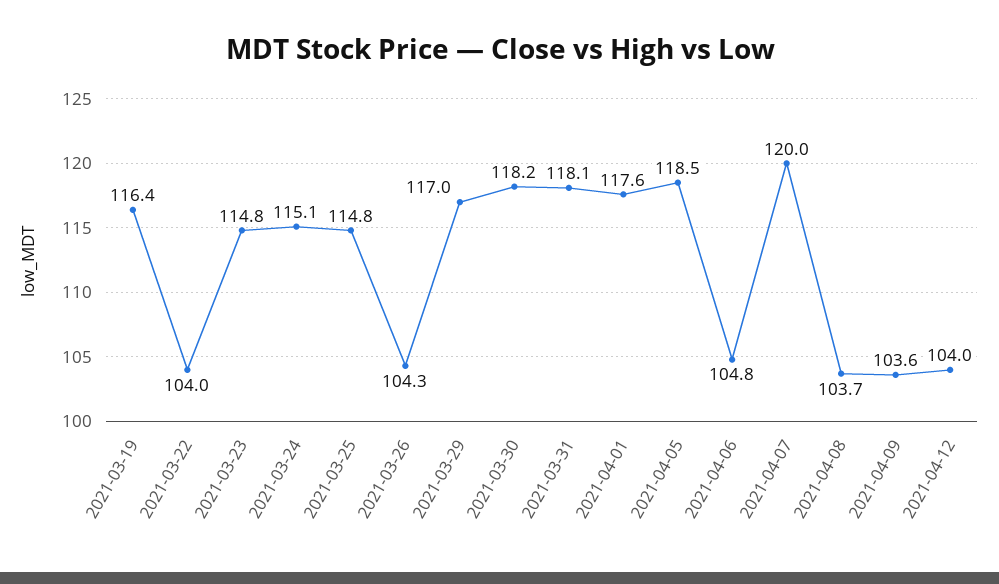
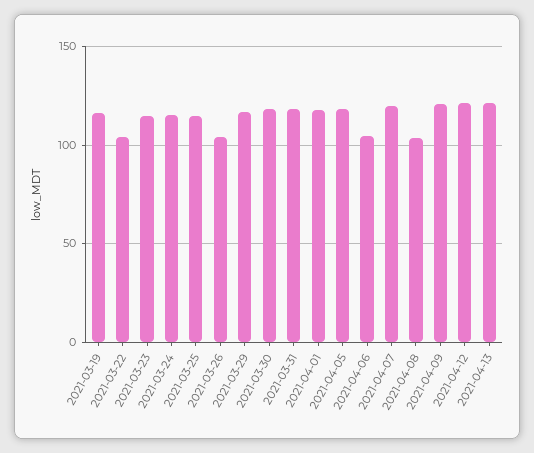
2021-04-09: 103.6 -> 120
2021-04-12: 104 -> 120
2021-04-13: none -> 120

